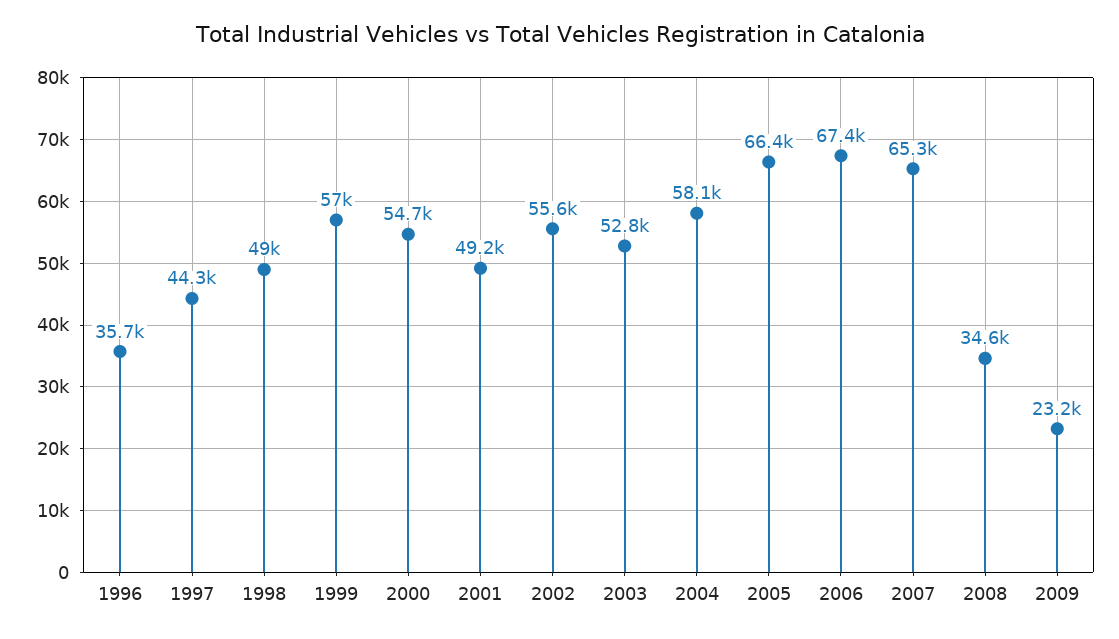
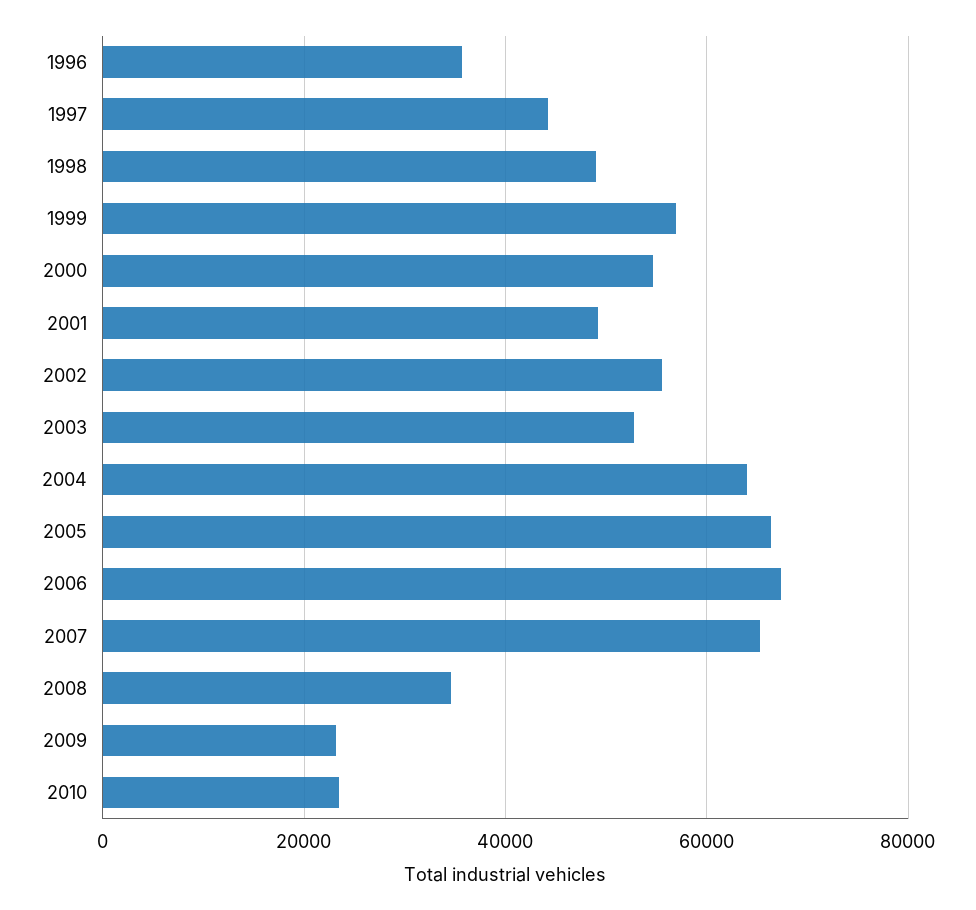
2004: 58100 -> 64000
2010: none -> 24000

